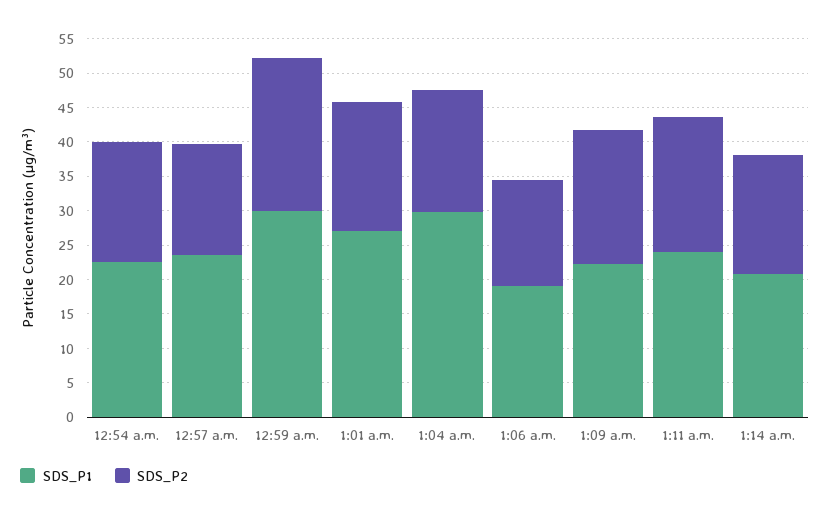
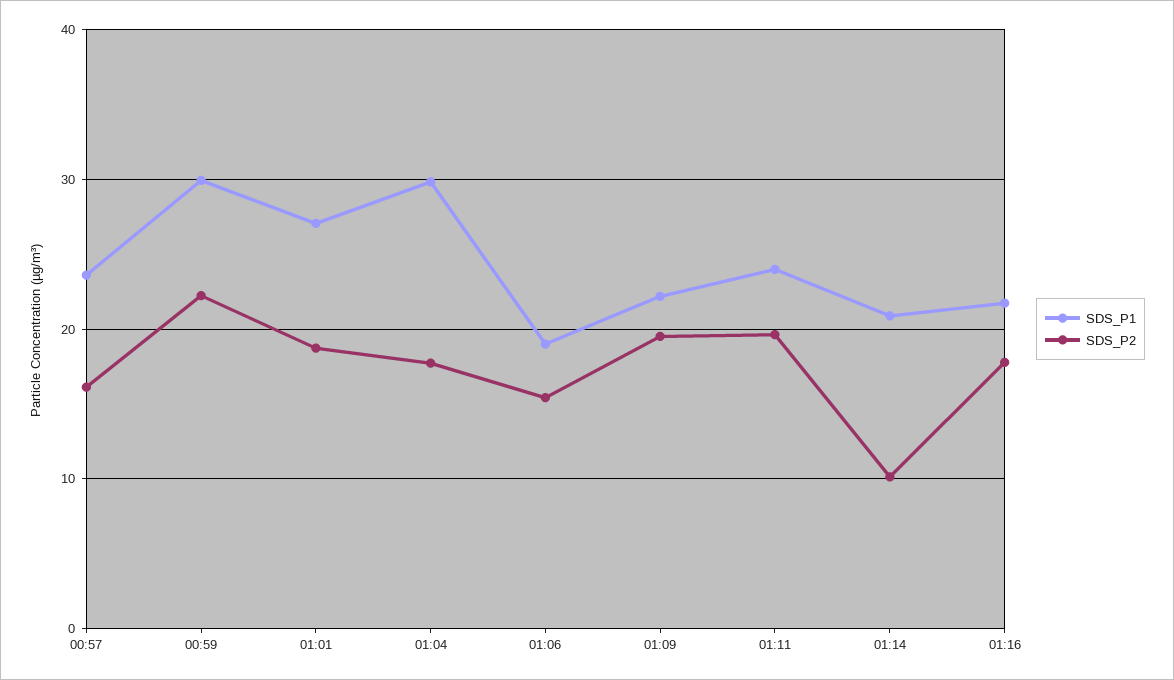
SDS_P1, 12:54 a.m.: 22.5 -> none
SDS_P2, 12:54 a.m.: 17.5 -> none
SDS_P2, 1:14 a.m.: 17.5 -> 10
SDS_P1, 01:16: none -> 22
SDS_P2, 01:16: none -> 18

